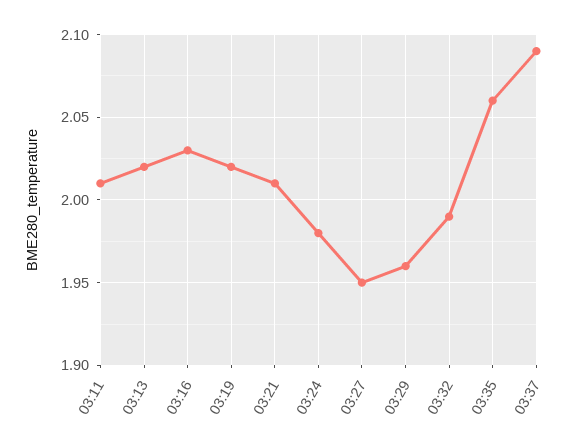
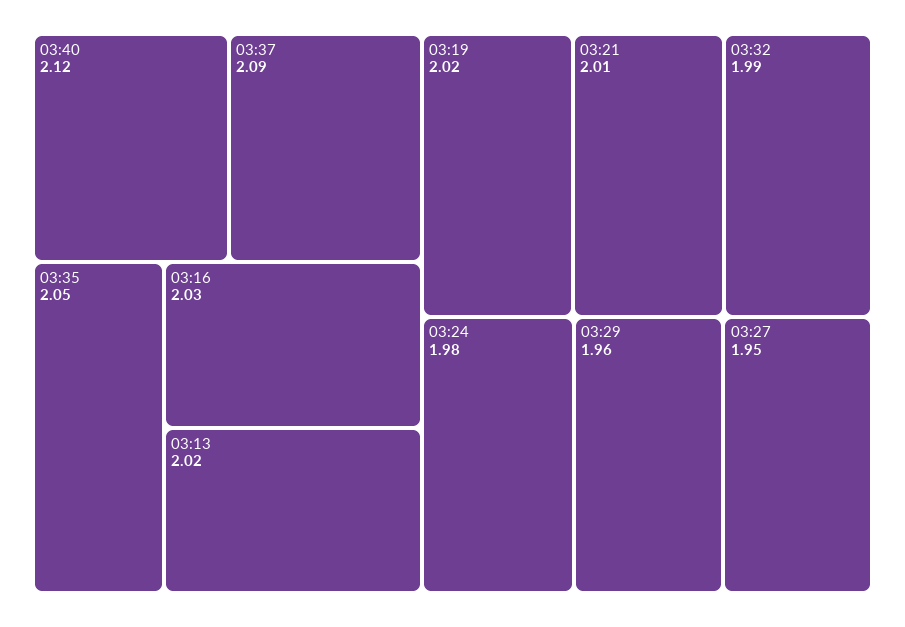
03:11: 2.01 -> none
03:35: 2.06 -> 2.05
03:40: none -> 2.12

